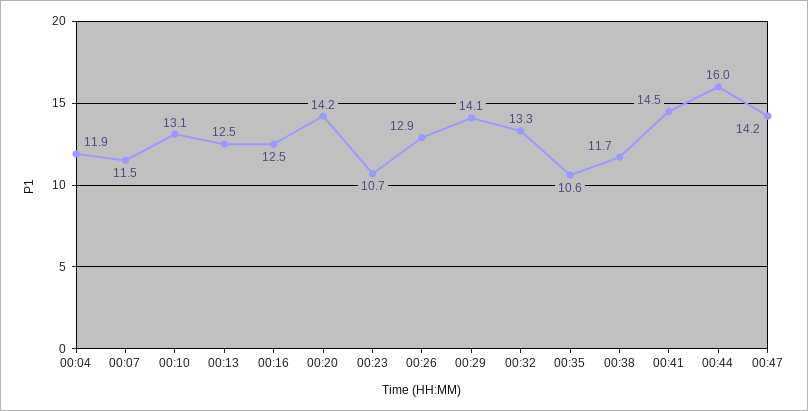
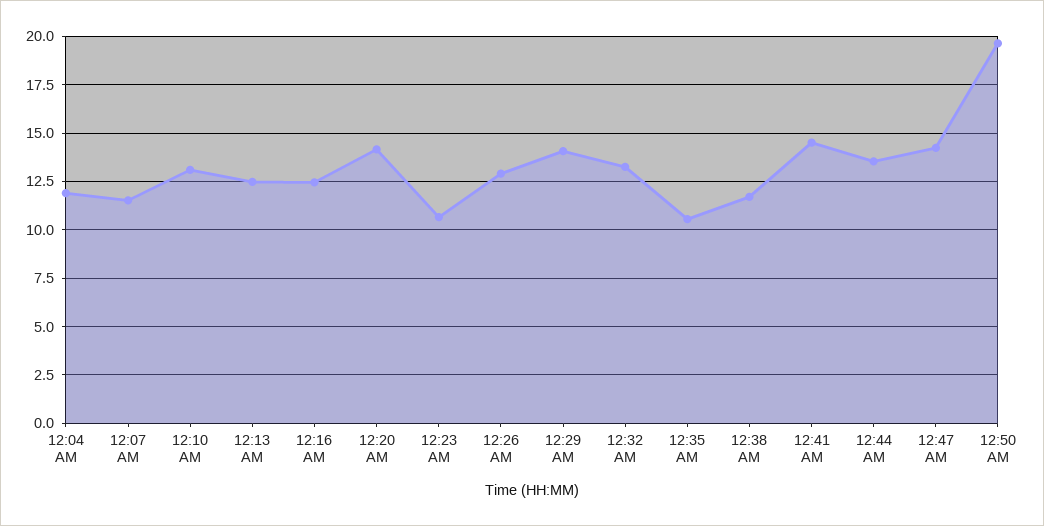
00:44: 16 -> 13.5
12:50 AM: none -> 19.5

